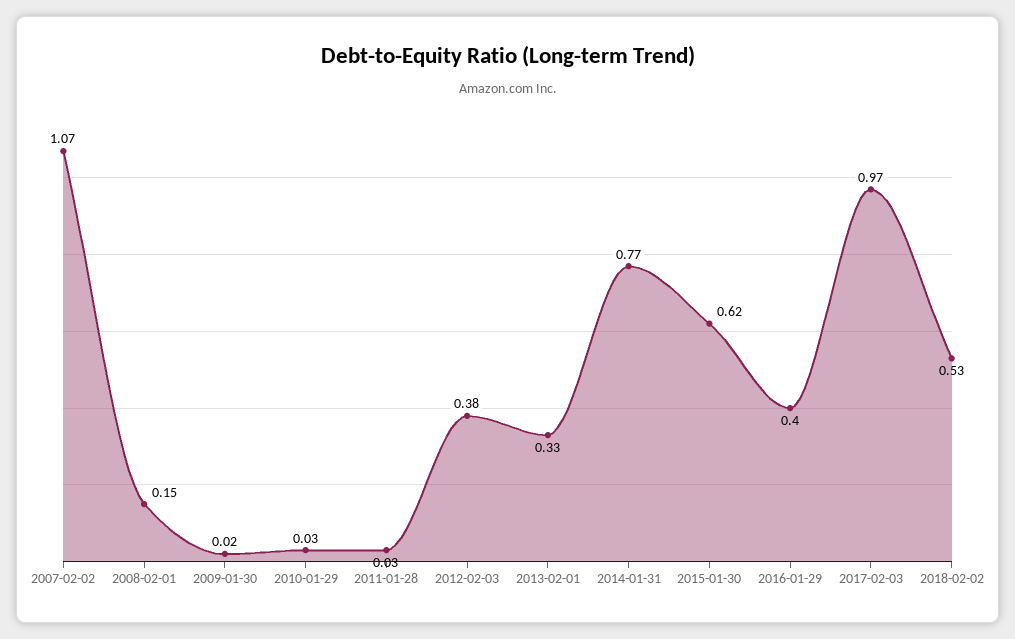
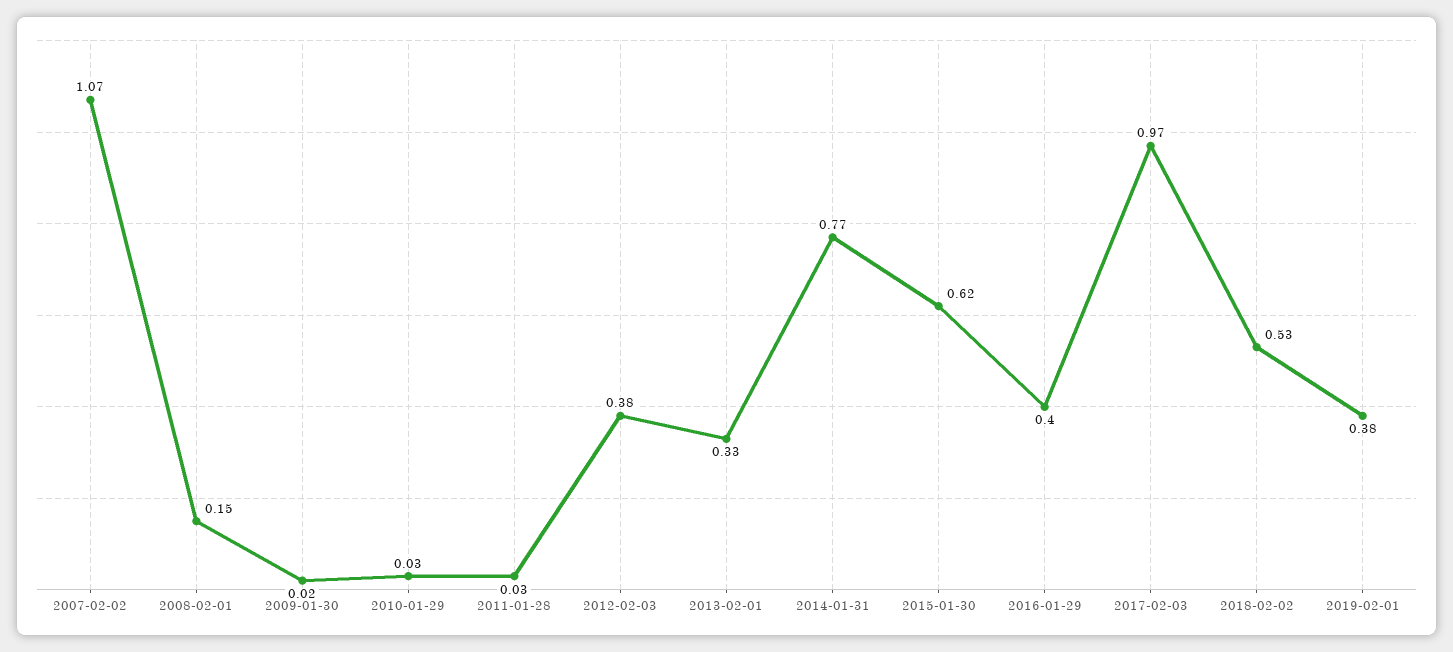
2019-02-01: none -> 0.38

